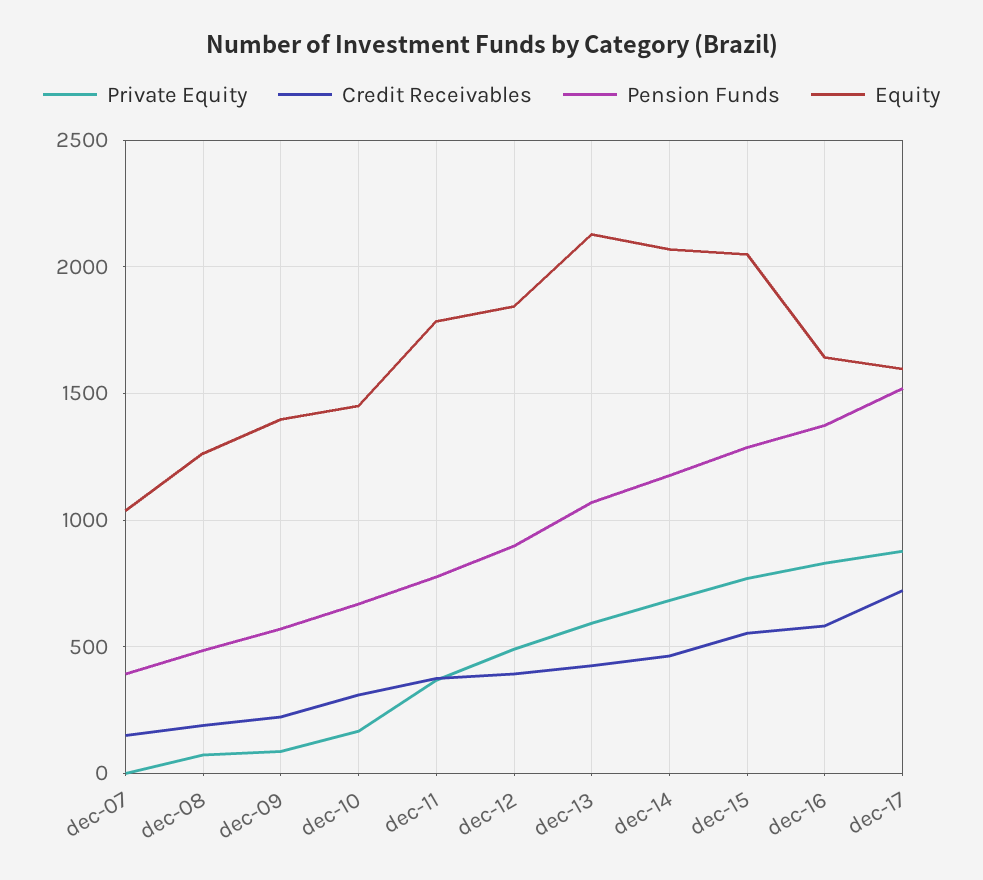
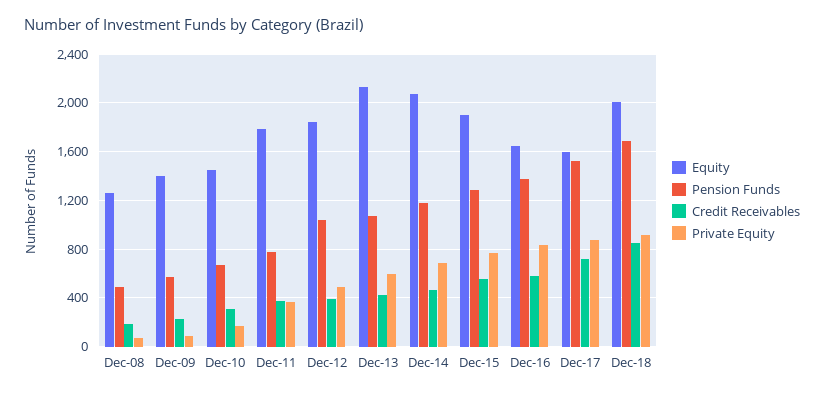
Private Equity, dec-07: 0 -> none
Credit Receivables, dec-07: 150 -> none
Pension Funds, dec-07: 400 -> none
Equity, dec-07: 1050 -> none
Pension Funds, dec-12: 900 -> 1050
Equity, dec-15: 2050 -> 1900
Equity, Dec-18: none -> 2000
Pension Funds, Dec-18: none -> 1700
Credit Receivables, Dec-18: none -> 850
Private Equity, Dec-18: none -> 900

